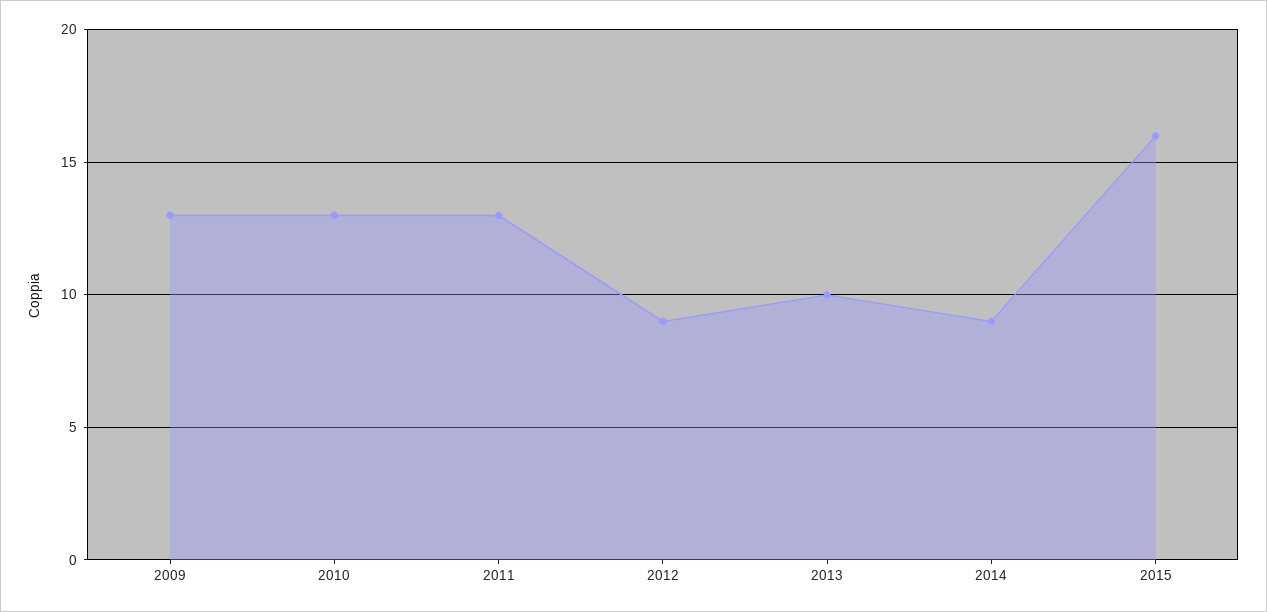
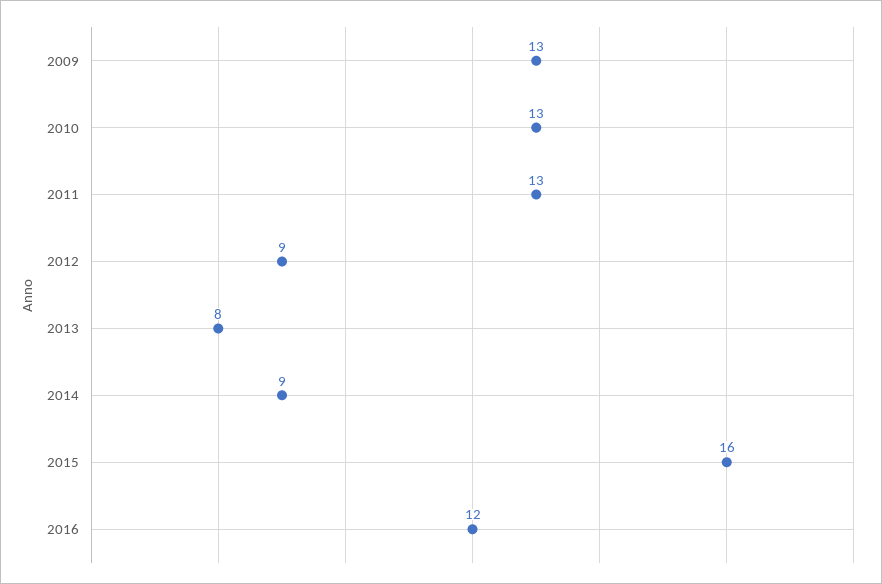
2013: 10 -> 8
2016: none -> 12

